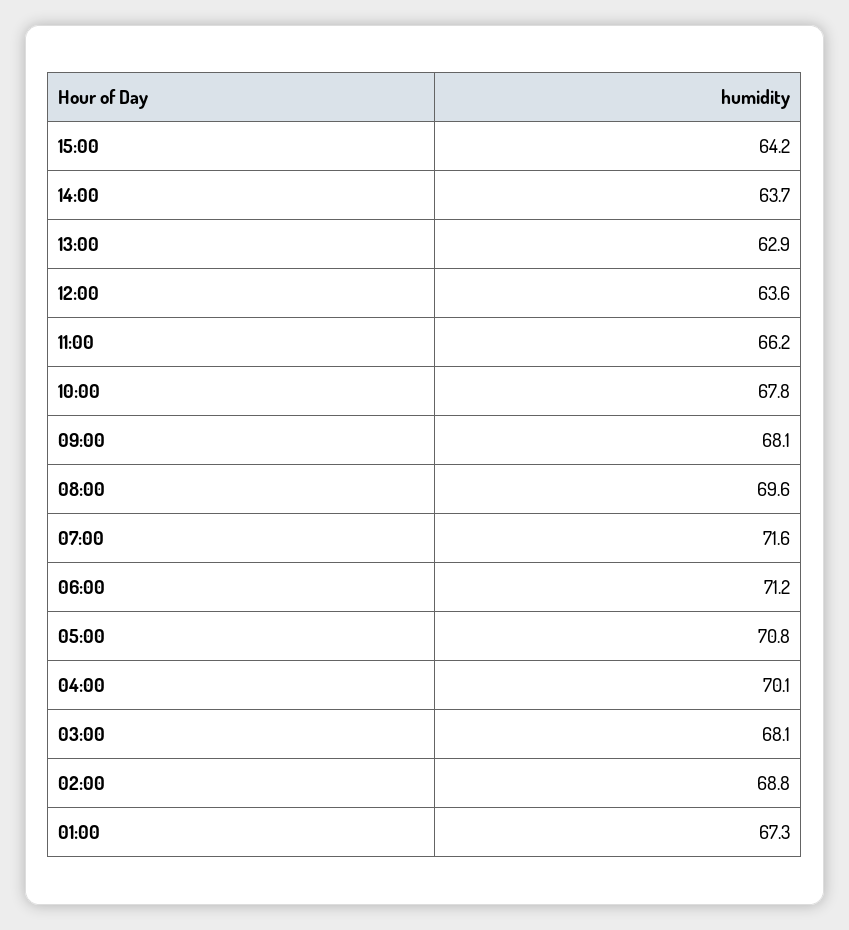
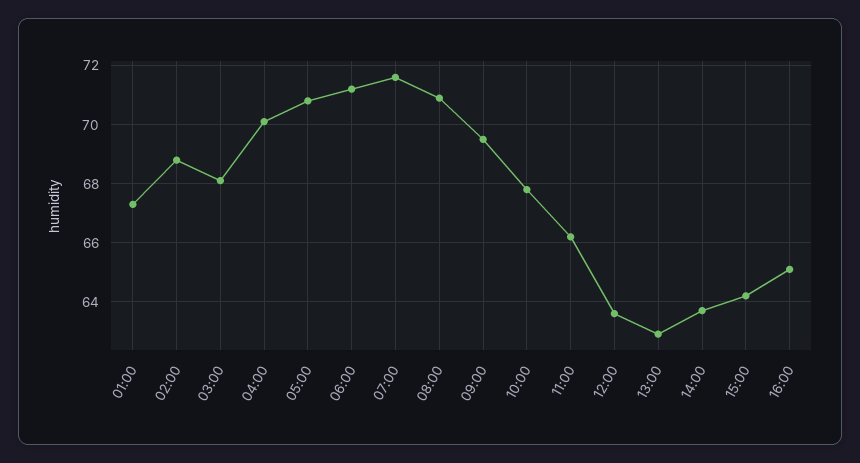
09:00: 68.1 -> 69.5
08:00: 69.6 -> 71
16:00: none -> 65

